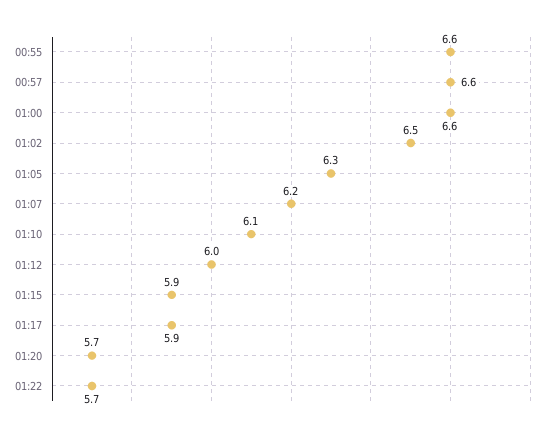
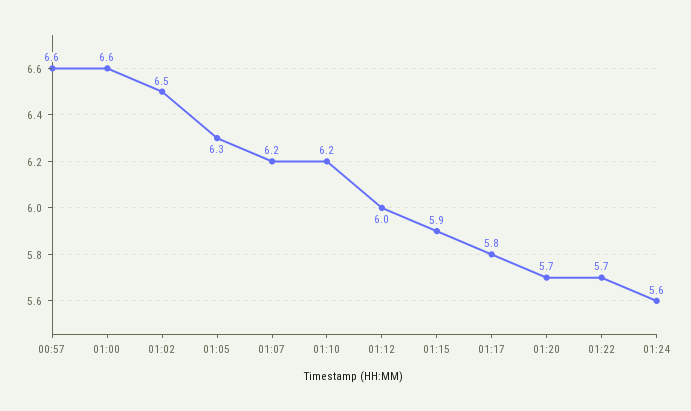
00:55: 6.6 -> none
01:10: 6.1 -> 6.2
01:17: 5.9 -> 5.8
01:24: none -> 5.6

